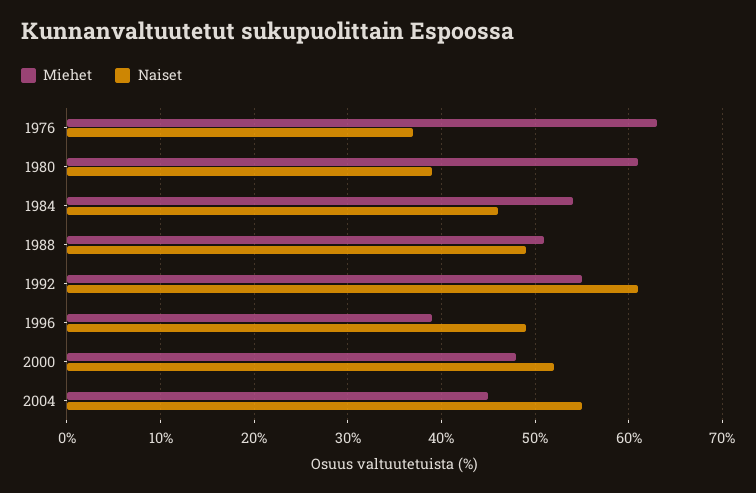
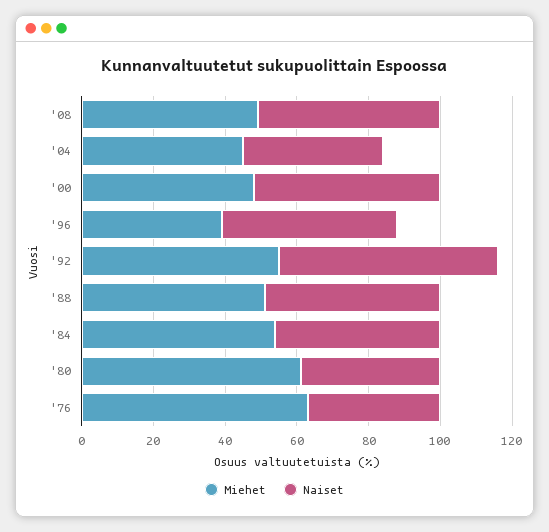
Naiset, 2004: 55 -> 40
Miehet, '08: none -> 50
Naiset, '08: none -> 50

